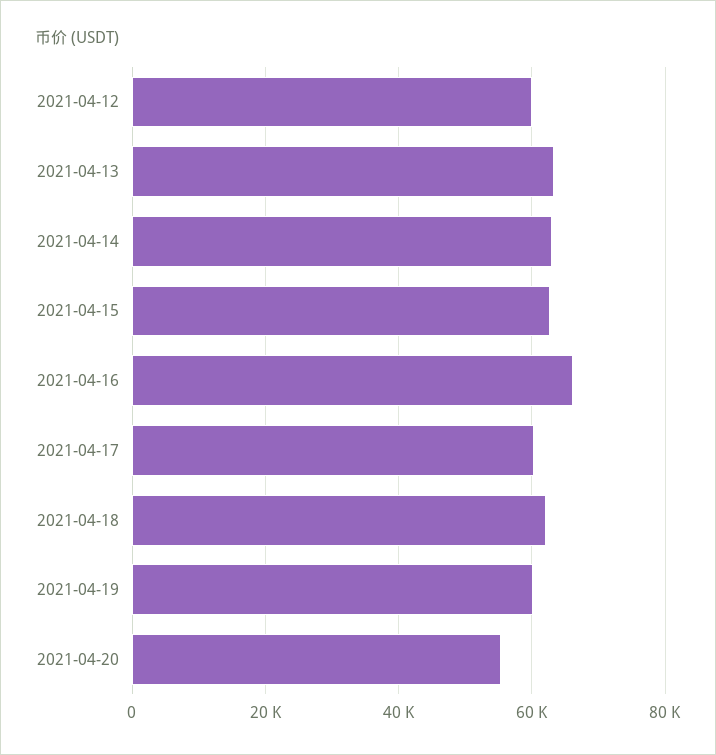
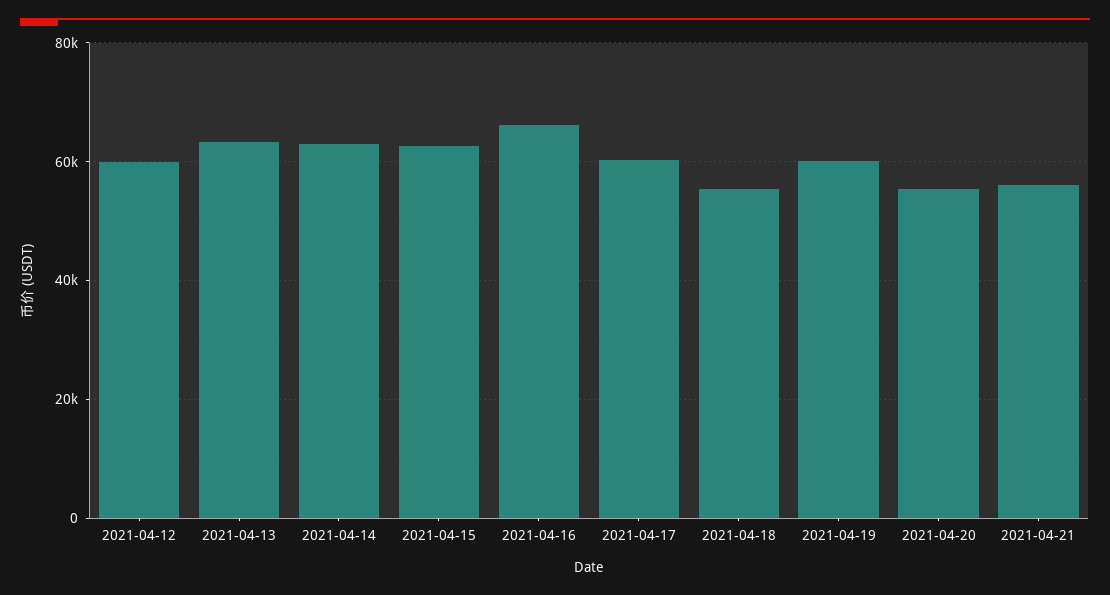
2021-04-18: 62000 -> 56000
2021-04-21: none -> 56000

